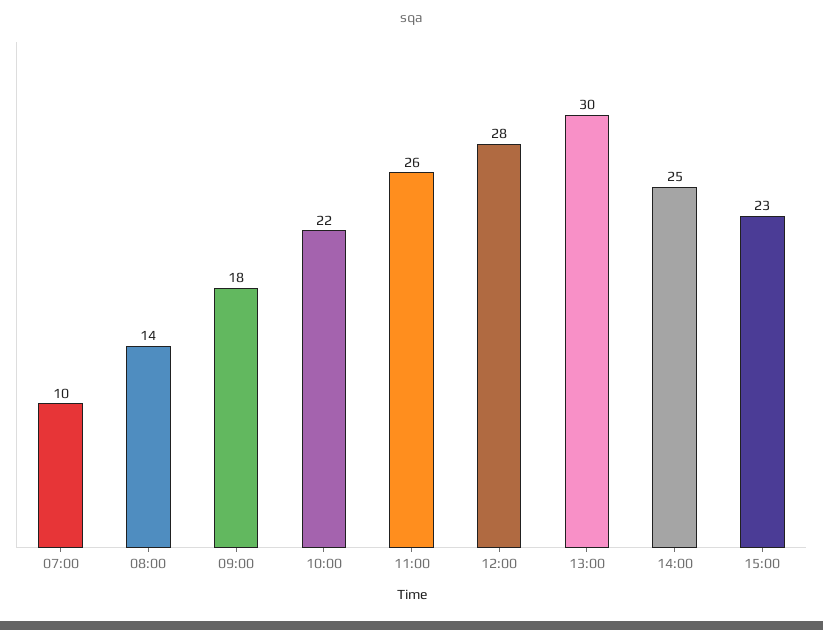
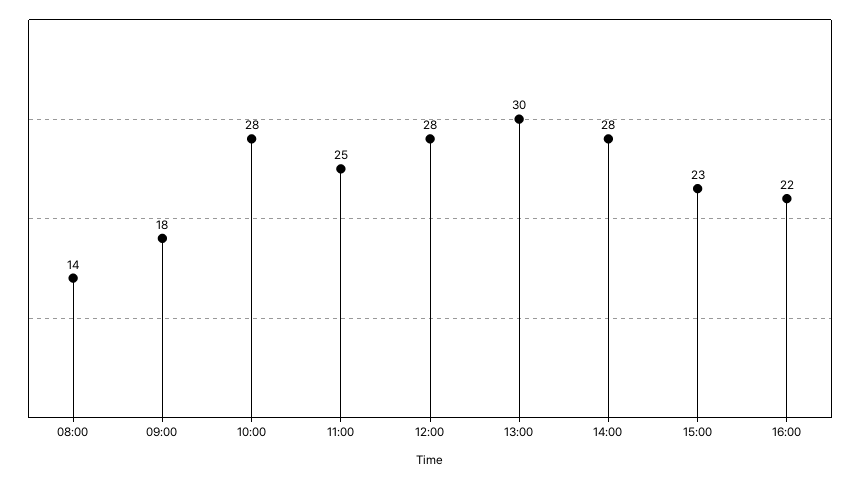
07:00: 10 -> none
10:00: 22 -> 28
11:00: 26 -> 25
14:00: 25 -> 28
16:00: none -> 22

